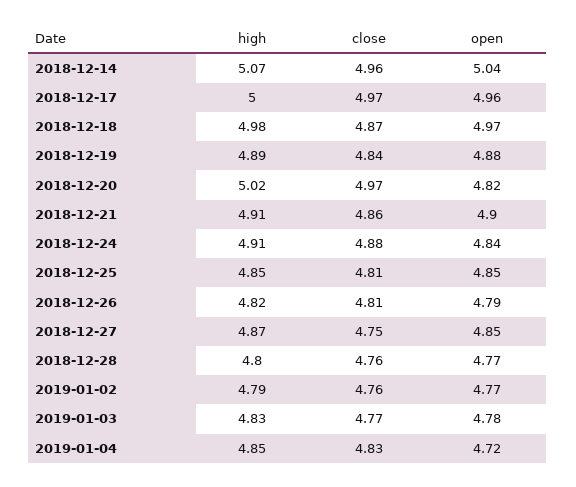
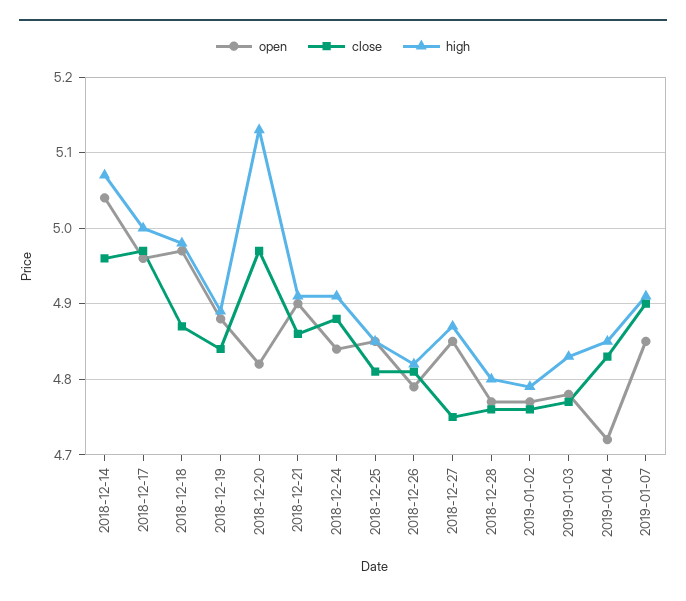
high, 2018-12-20: 5.02 -> 5.13
open, 2019-01-07: none -> 4.85
close, 2019-01-07: none -> 4.9
high, 2019-01-07: none -> 4.91

